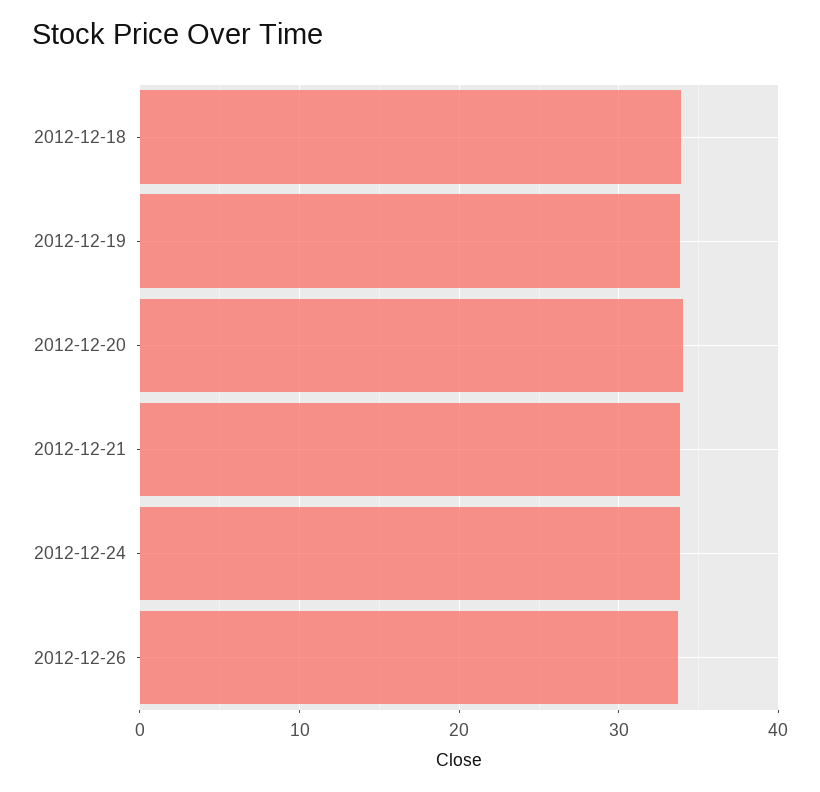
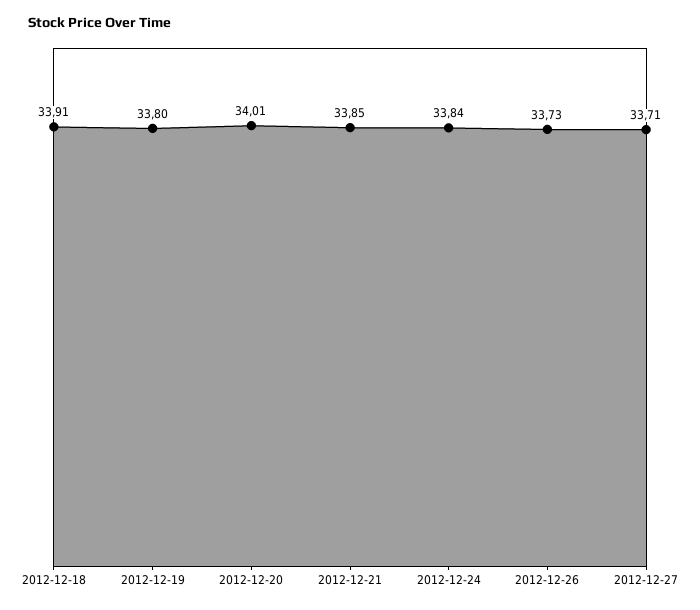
2012-12-27: none -> 33.71

